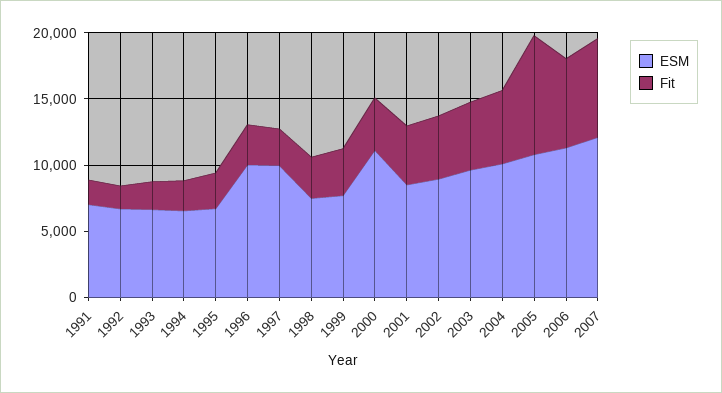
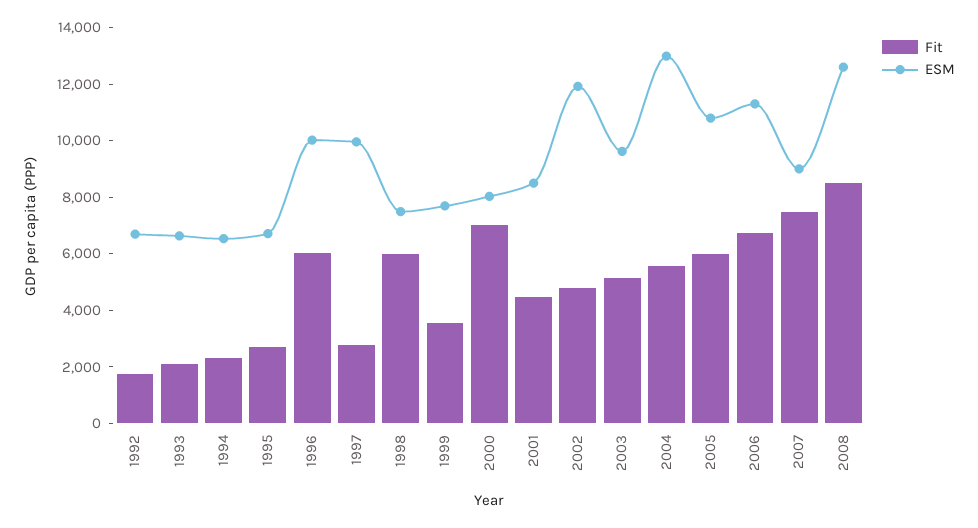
ESM, 1991: 7000 -> none
Fit, 1991: 2000 -> none
Fit, 1996: 3000 -> 6000
Fit, 1998: 3000 -> 6000
ESM, 2000: 11000 -> 8000
Fit, 2000: 4000 -> 7000
ESM, 2002: 9000 -> 12000
ESM, 2004: 10000 -> 13000
Fit, 2005: 9000 -> 6000
ESM, 2007: 12000 -> 9000
Fit, 2008: none -> 8500
ESM, 2008: none -> 12500

